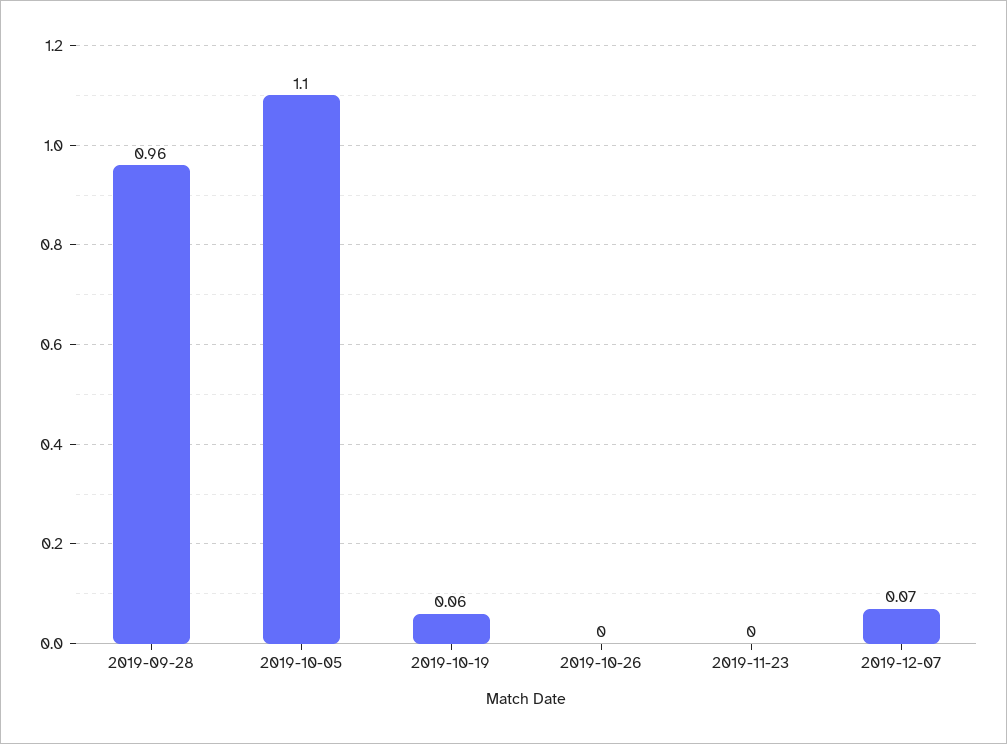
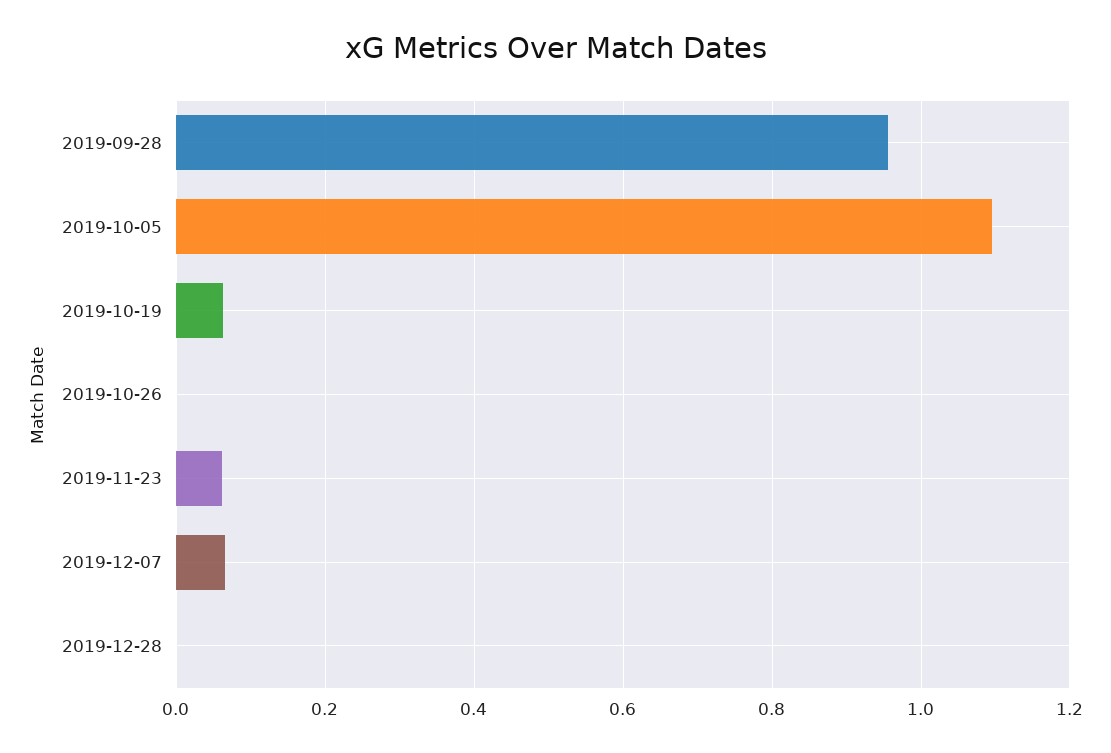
2019-11-23: 0 -> 0.06
2019-12-28: none -> 0

